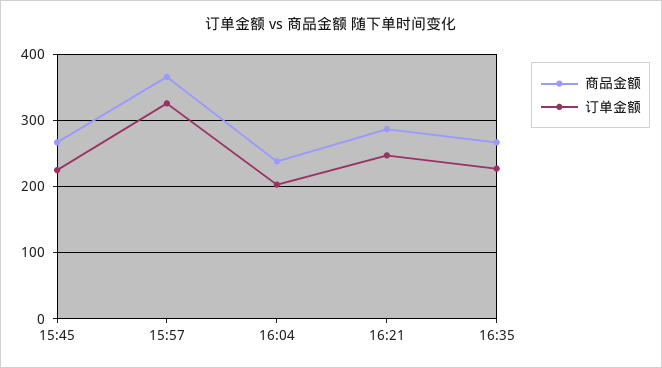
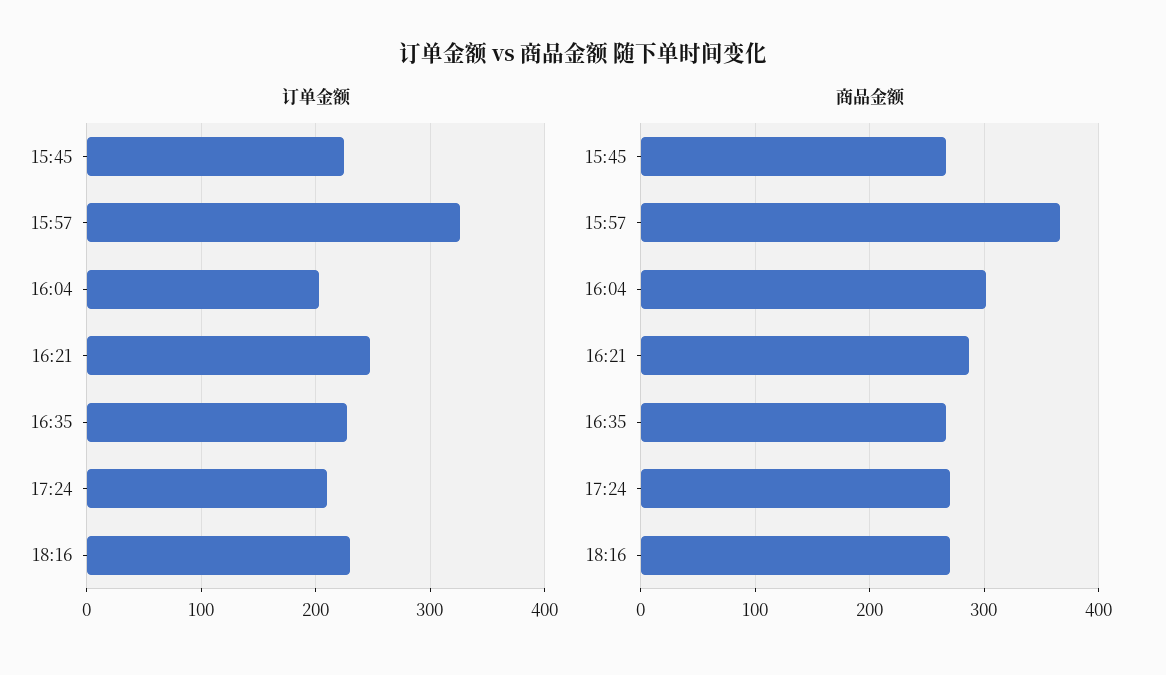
商品金额, 16:04: 240 -> 300
订单金额, 17:24: none -> 210
订单金额, 18:16: none -> 230
商品金额, 17:24: none -> 270
商品金额, 18:16: none -> 270

